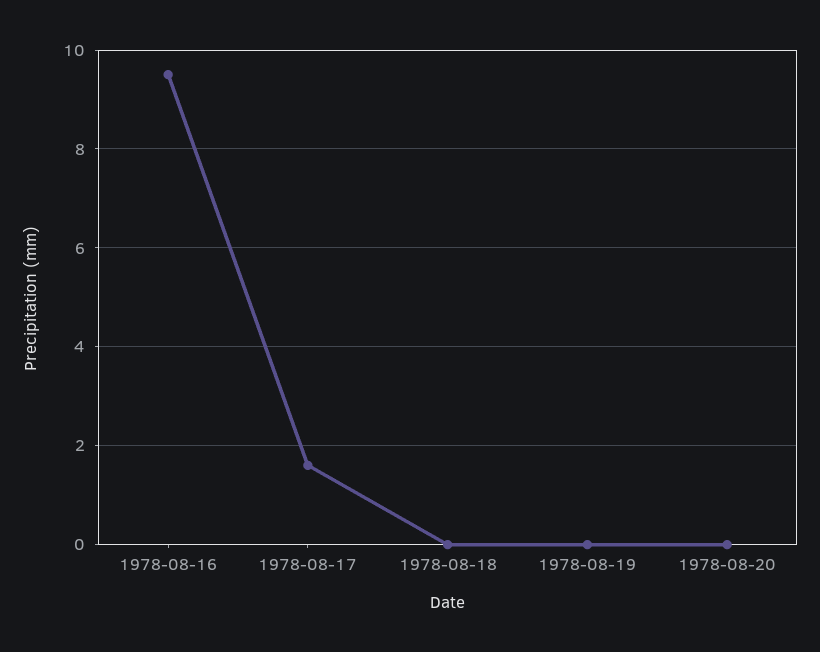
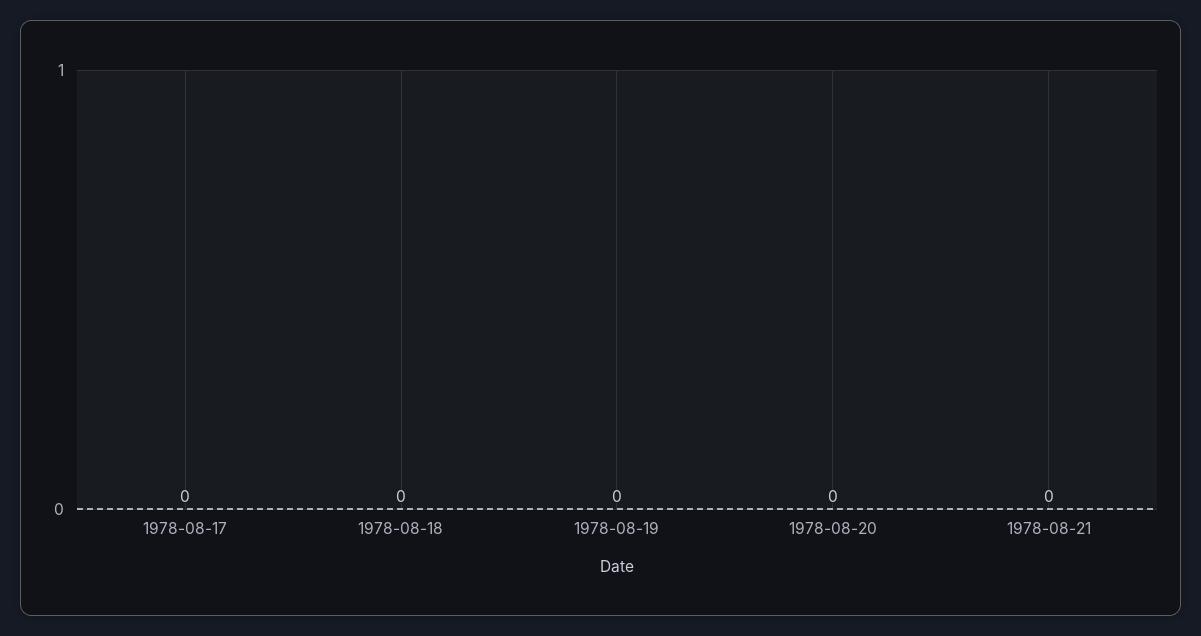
1978-08-16: 9.5 -> none
1978-08-17: 1.5 -> 0
1978-08-21: none -> 0

